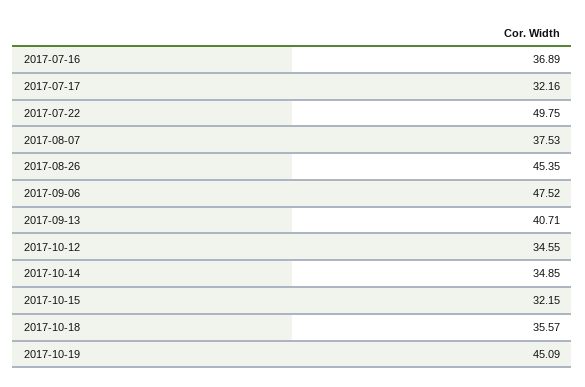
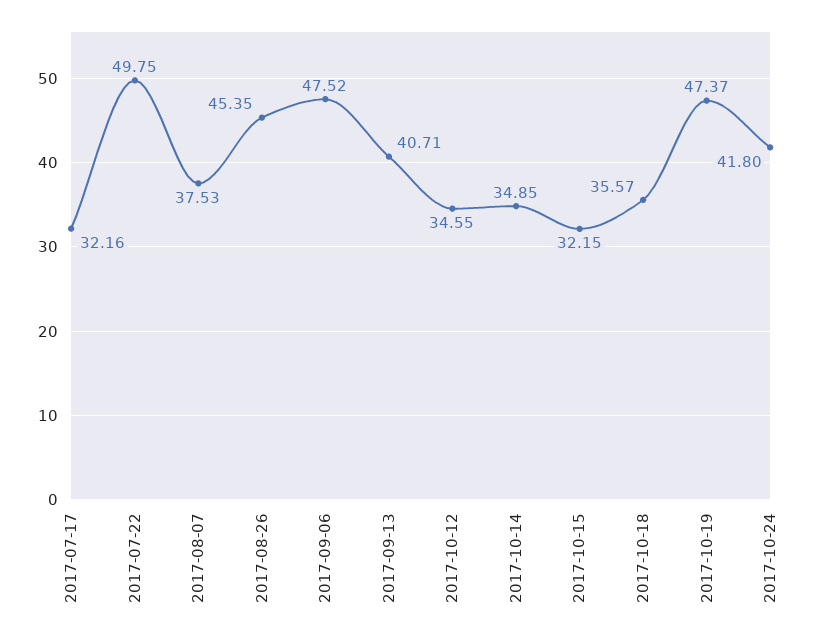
2017-07-16: 36.89 -> none
2017-10-19: 45.09 -> 47.37
2017-10-24: none -> 41.8

